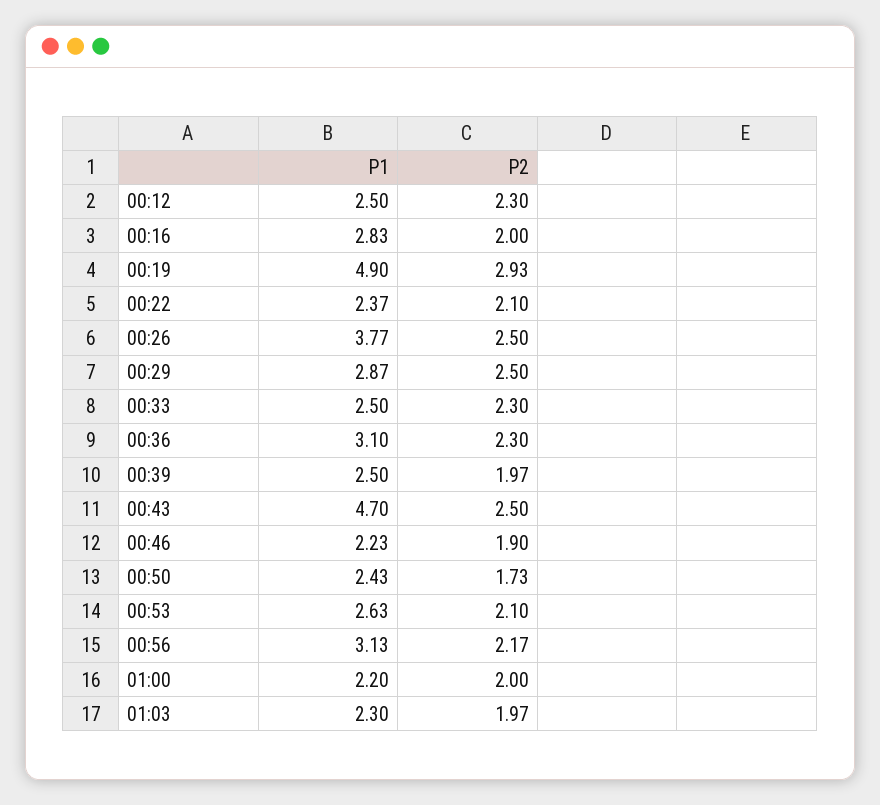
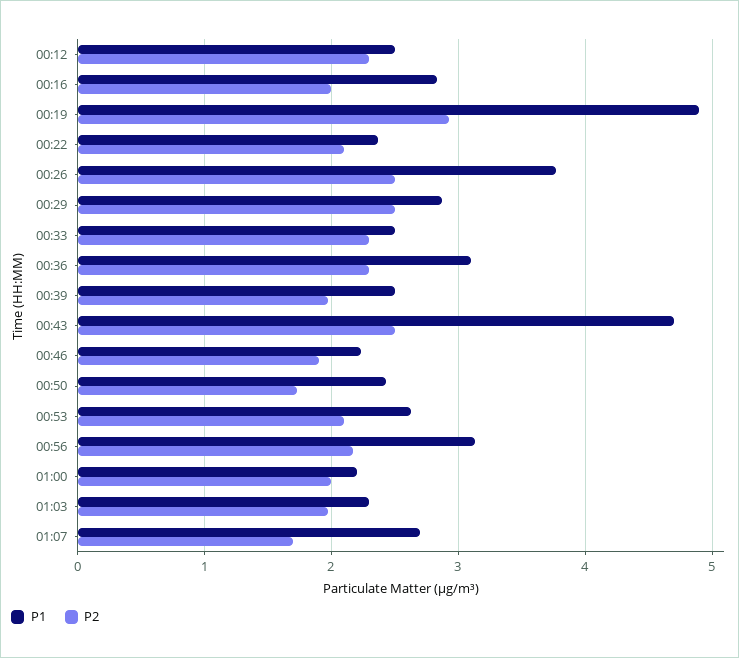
P1, 01:07: none -> 2.7
P2, 01:07: none -> 1.7

